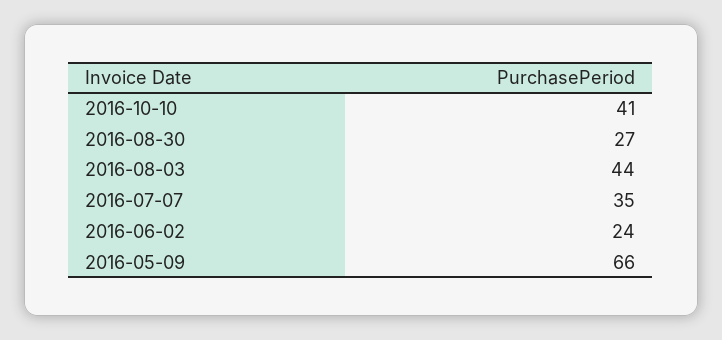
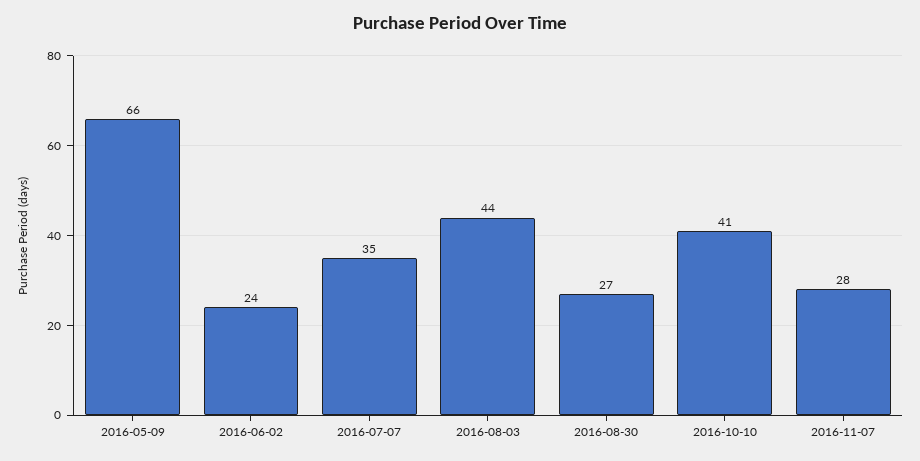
2016-11-07: none -> 28

